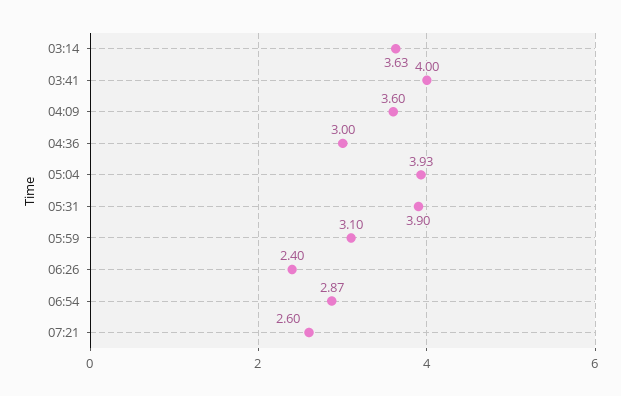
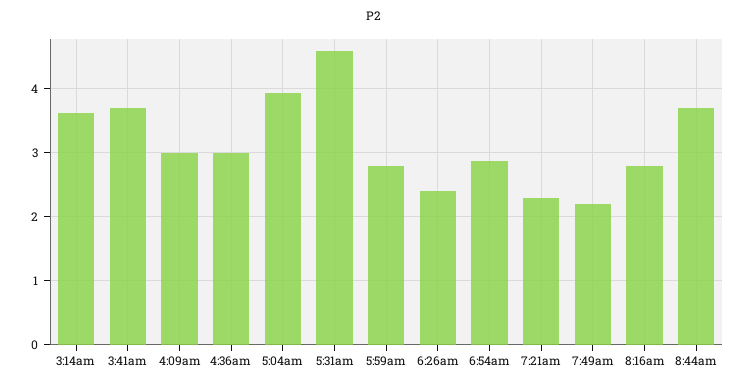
03:41: 4 -> 3.7
04:09: 3.6 -> 3
05:31: 3.9 -> 4.6
05:59: 3.1 -> 2.8
07:21: 2.6 -> 2.3
7:49am: none -> 2.2
8:16am: none -> 2.8
8:44am: none -> 3.7

